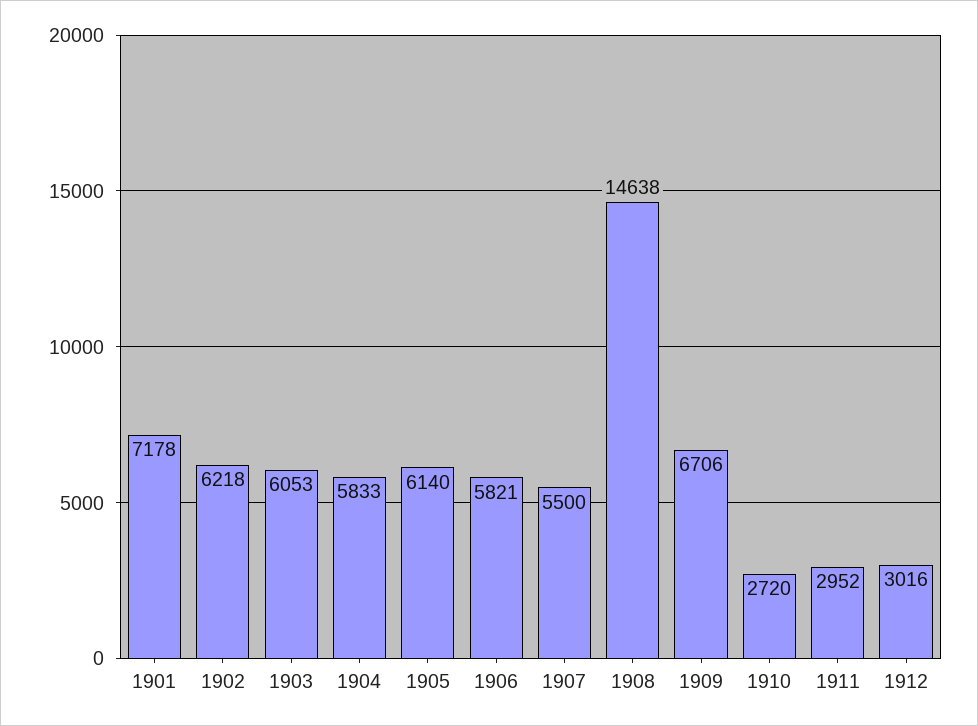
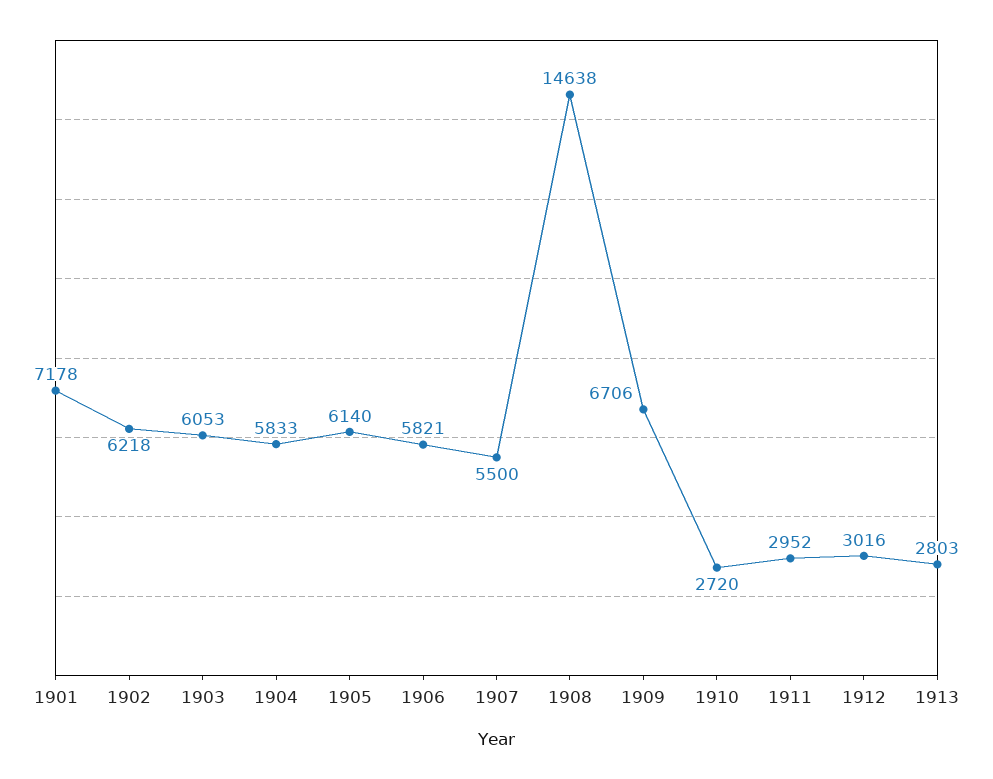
1913: none -> 2803

